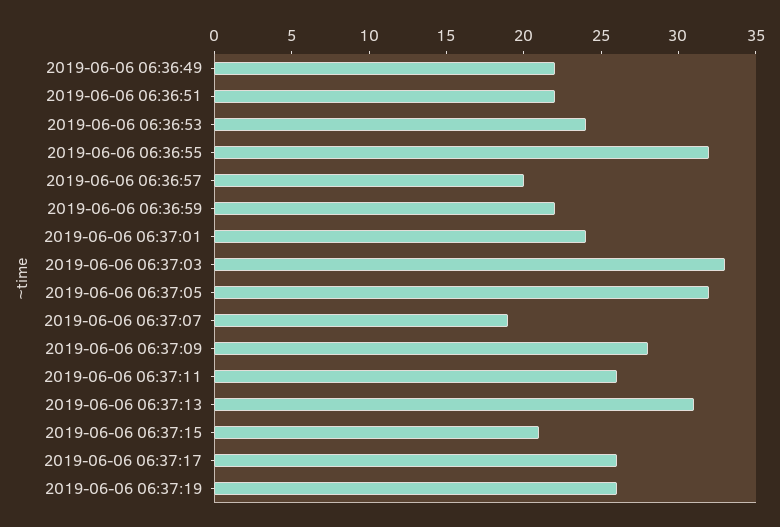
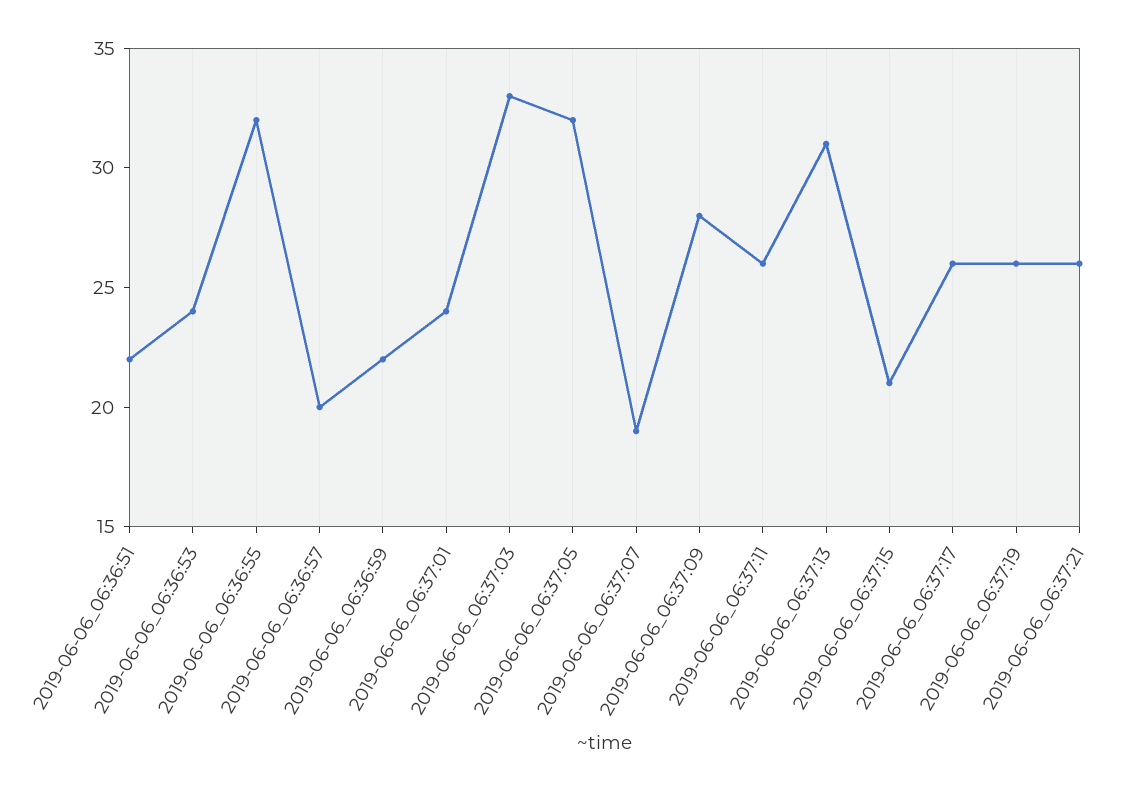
2019-06-06 06:36:49: 22 -> none
2019-06-06_06:37:21: none -> 26

